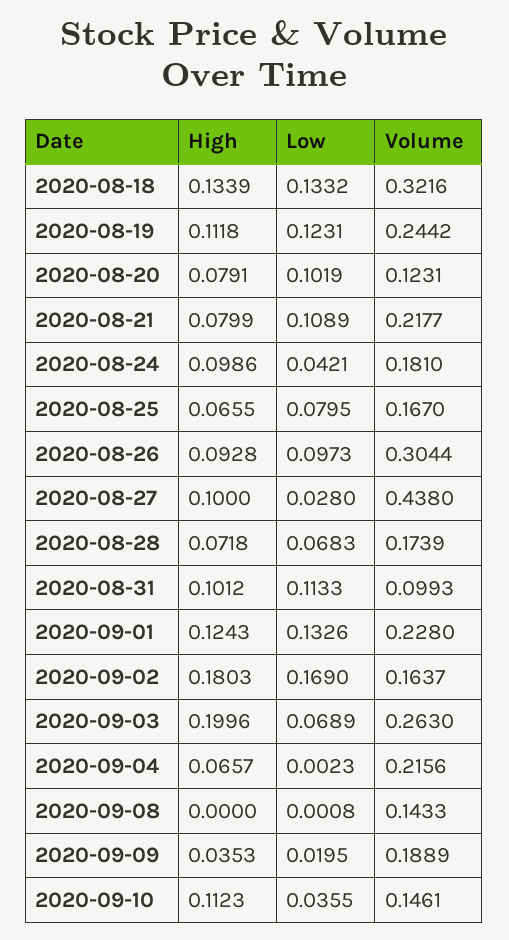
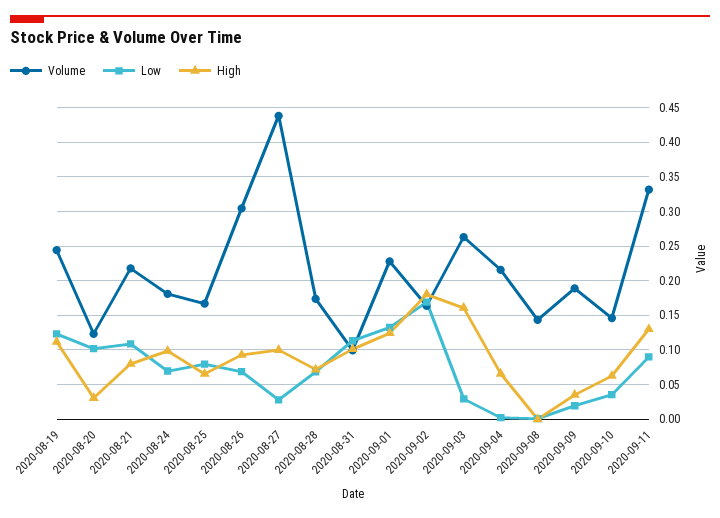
High, 2020-08-18: 0.1339 -> none
Low, 2020-08-18: 0.1332 -> none
Volume, 2020-08-18: 0.3216 -> none
High, 2020-08-20: 0.0791 -> 0.03
Low, 2020-08-24: 0.0421 -> 0.07
Low, 2020-08-26: 0.0973 -> 0.07
High, 2020-09-03: 0.1996 -> 0.16
Low, 2020-09-03: 0.0689 -> 0.03
High, 2020-09-10: 0.1123 -> 0.06
Volume, 2020-09-11: none -> 0.33
Low, 2020-09-11: none -> 0.09
High, 2020-09-11: none -> 0.13

